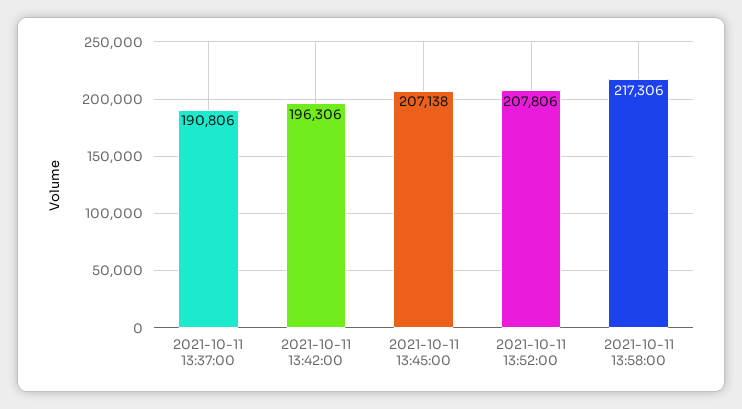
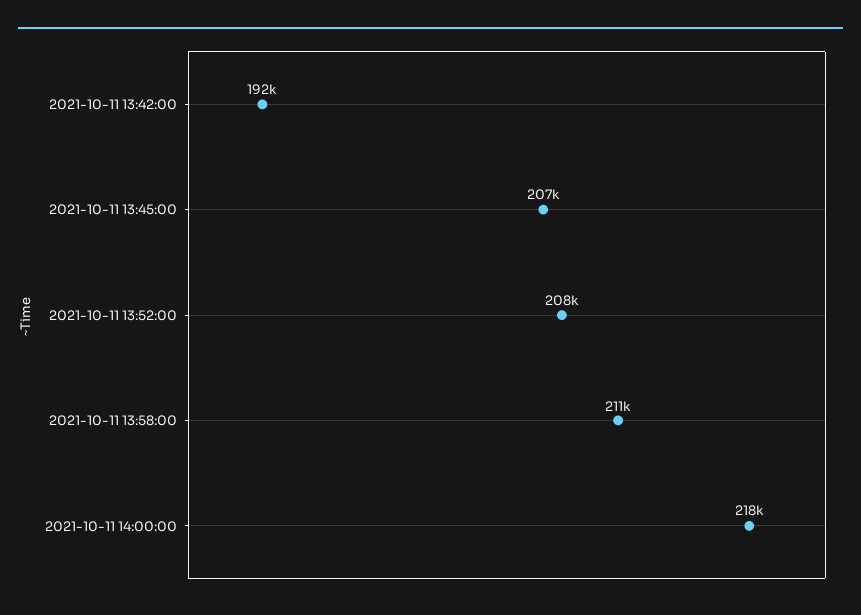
2021-10-11 13:37:00: 190806 -> none
2021-10-11 13:42:00: 196306 -> 192000
2021-10-11 13:58:00: 217306 -> 211000
2021-10-11 14:00:00: none -> 218000

